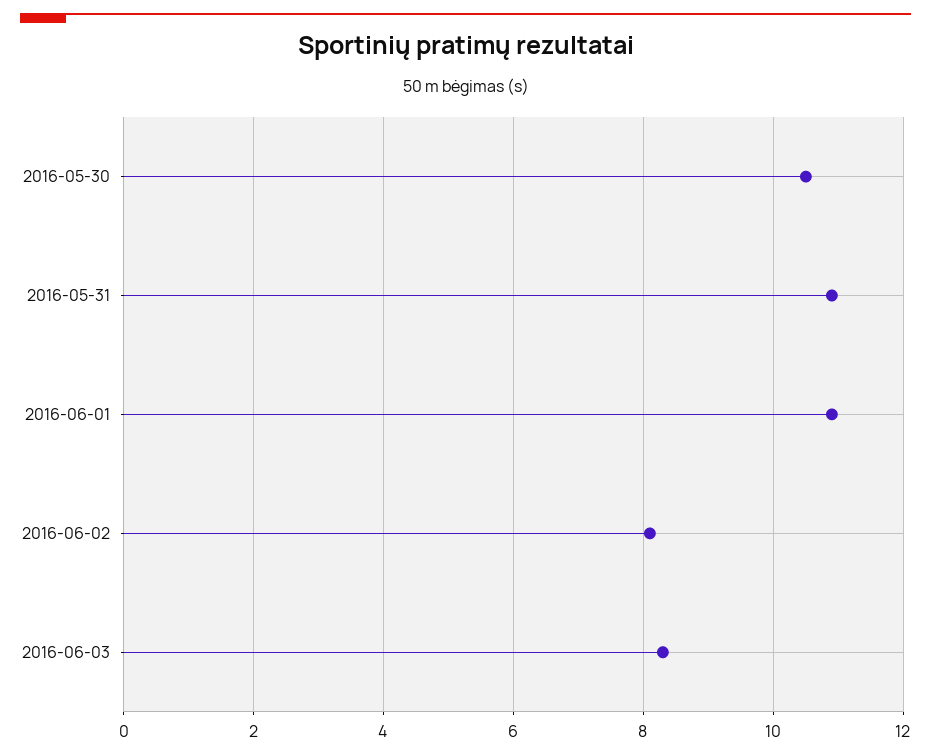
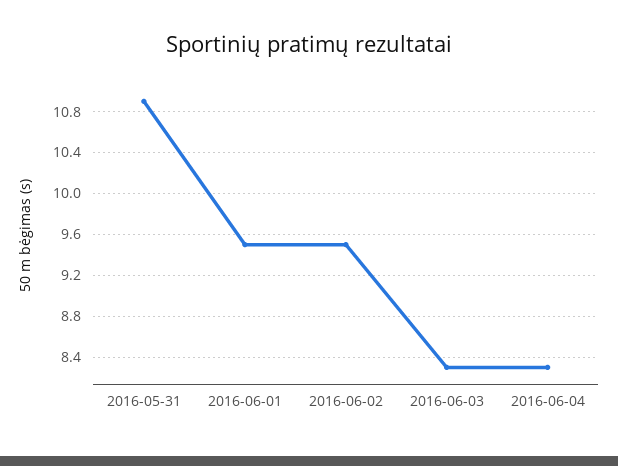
2016-05-30: 10.5 -> none
2016-06-01: 11 -> 9.5
2016-06-02: 8 -> 9.5
2016-06-04: none -> 8.3

